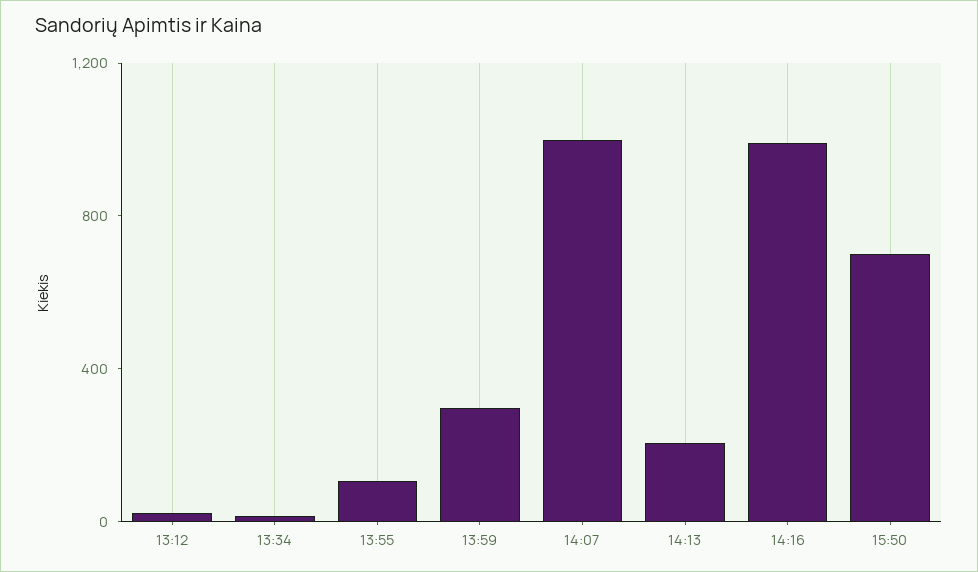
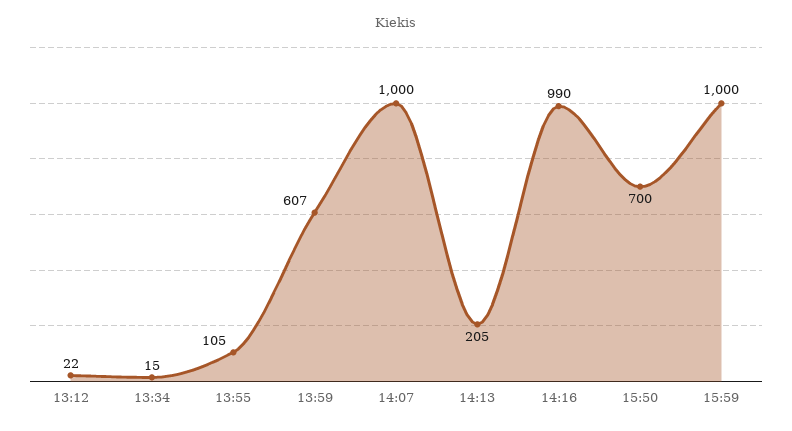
13:59: 300 -> 607
15:59: none -> 1000

